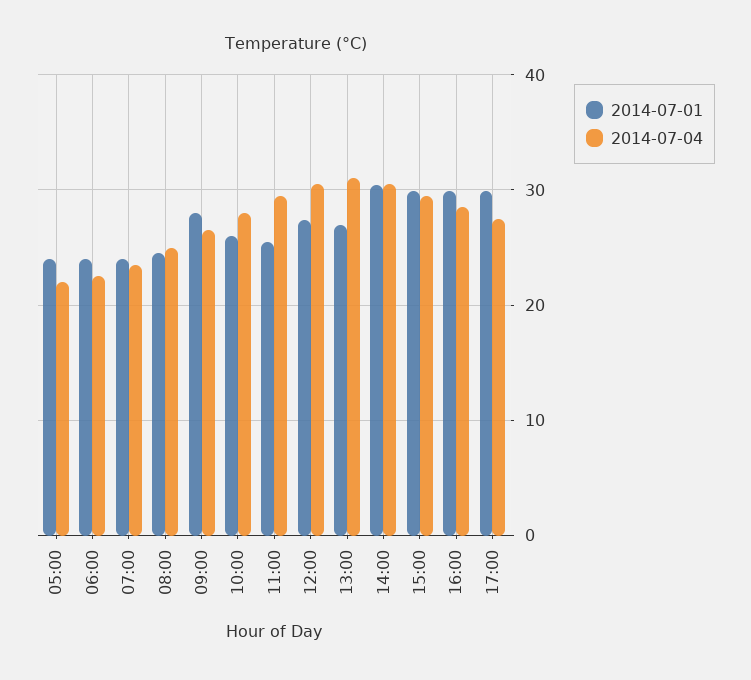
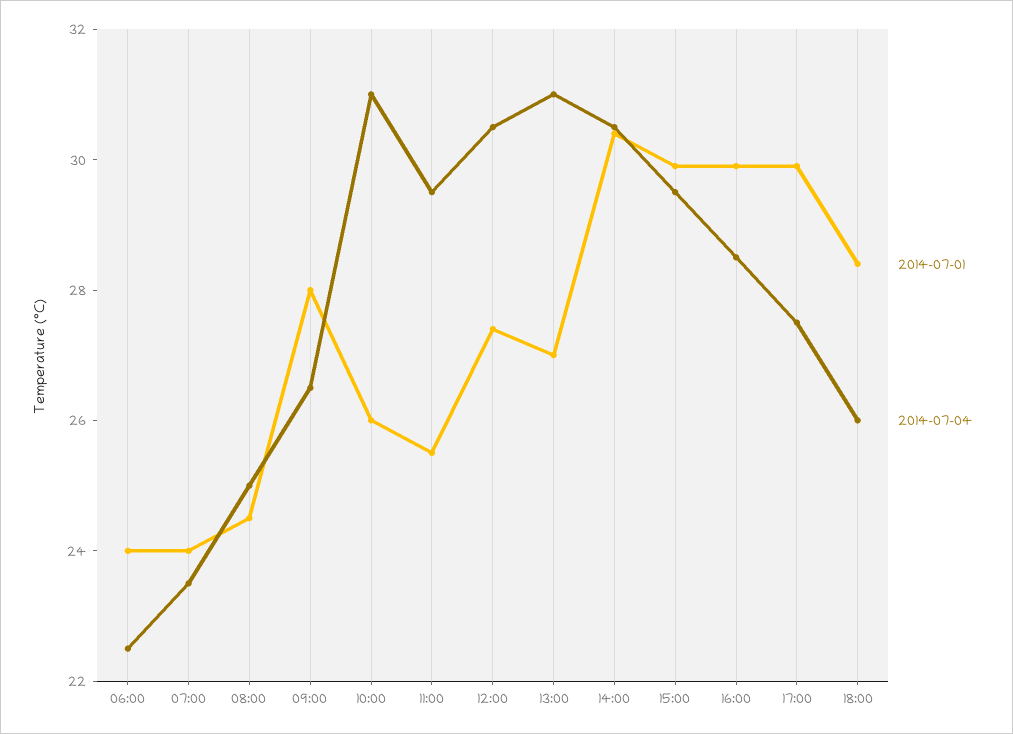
2014-07-01, 05:00: 24 -> none
2014-07-04, 05:00: 22 -> none
2014-07-04, 10:00: 28 -> 31
2014-07-01, 18:00: none -> 28.5
2014-07-04, 18:00: none -> 26

